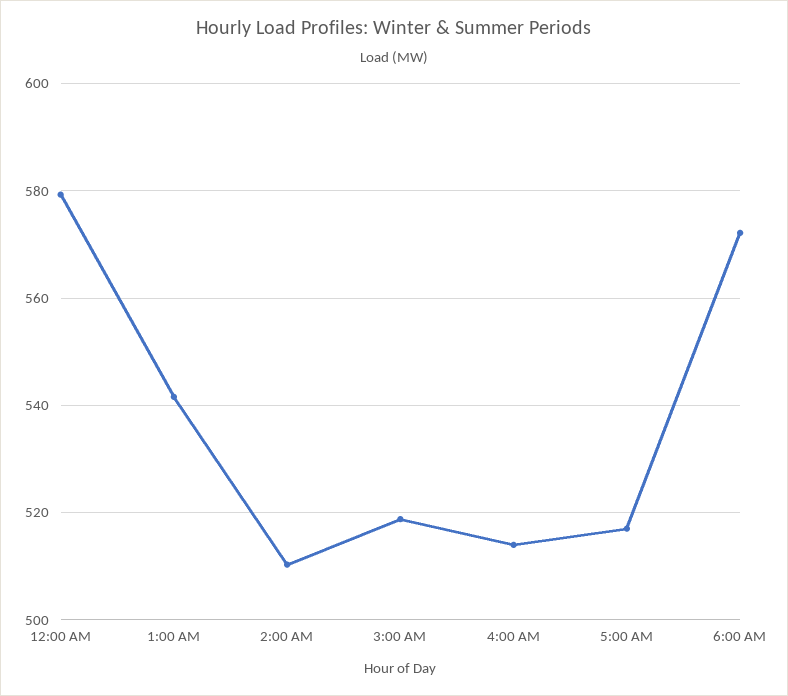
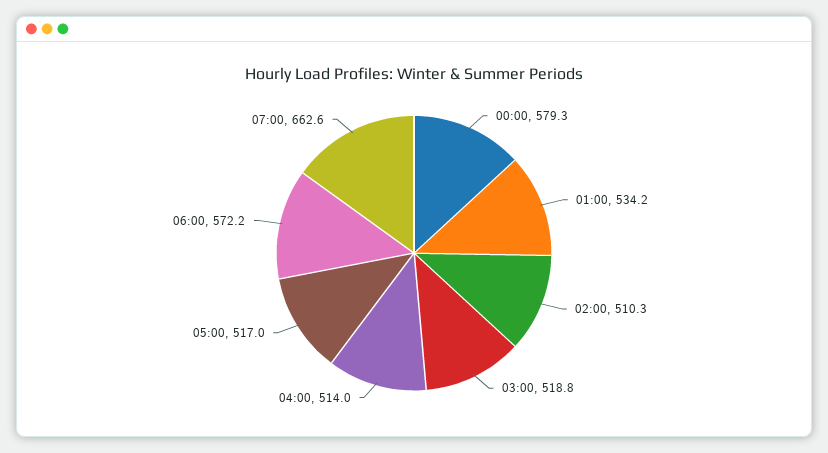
1:00 AM: 542 -> 534.2
07:00: none -> 662.6

